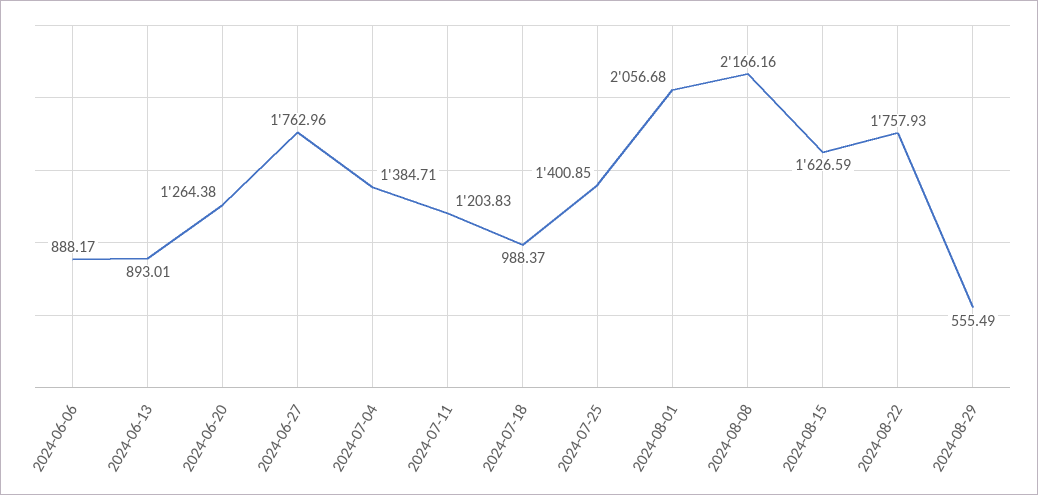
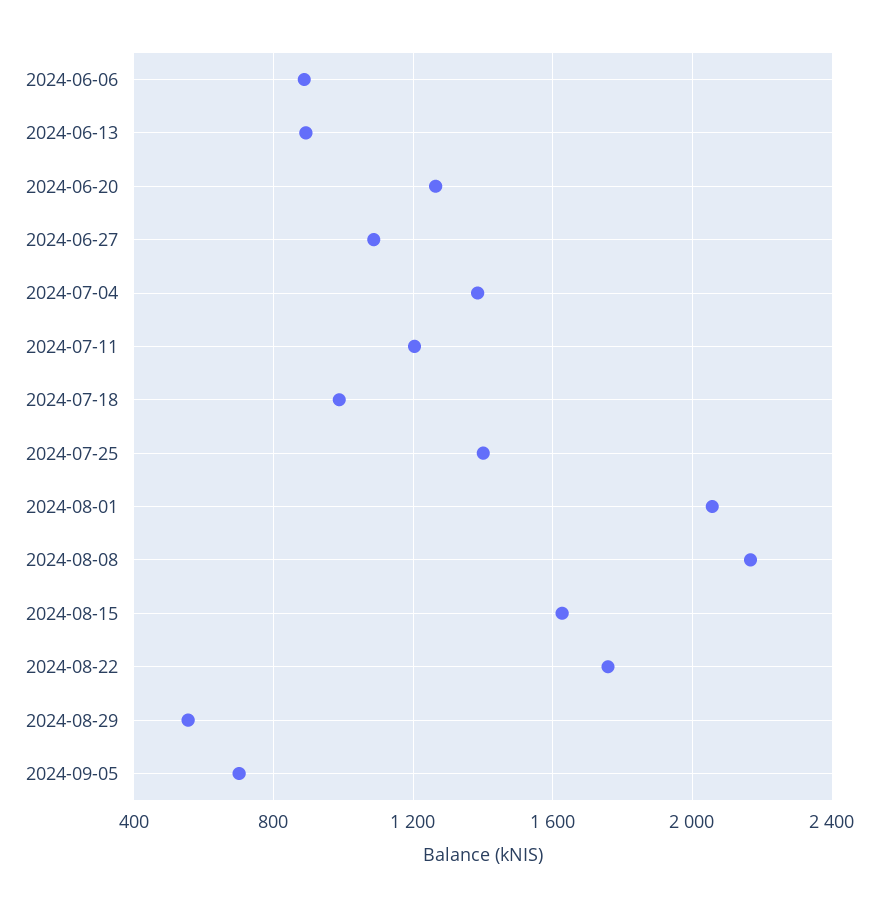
2024-06-27: 1762.96 -> 1100
2024-09-05: none -> 700

